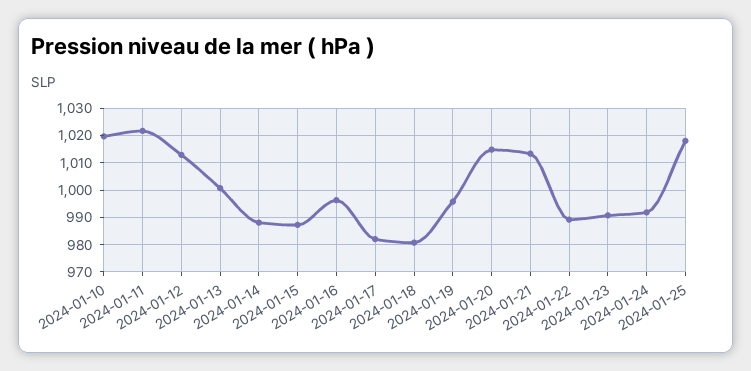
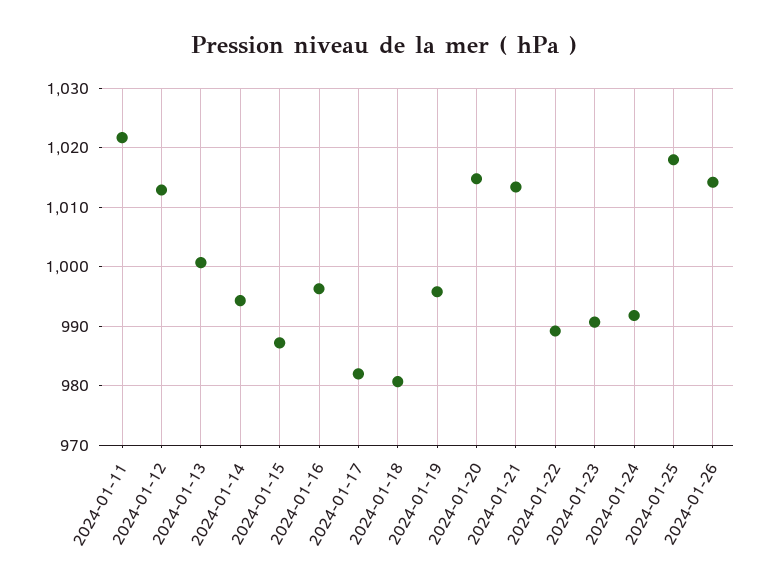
2024-01-10: 1020 -> none
2024-01-14: 987.5 -> 994
2024-01-26: none -> 1014

